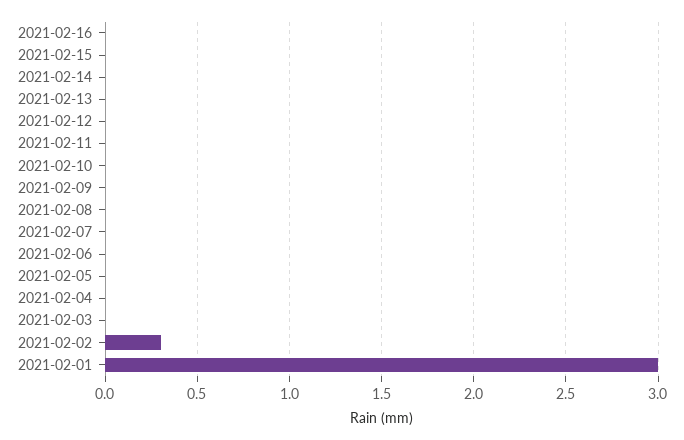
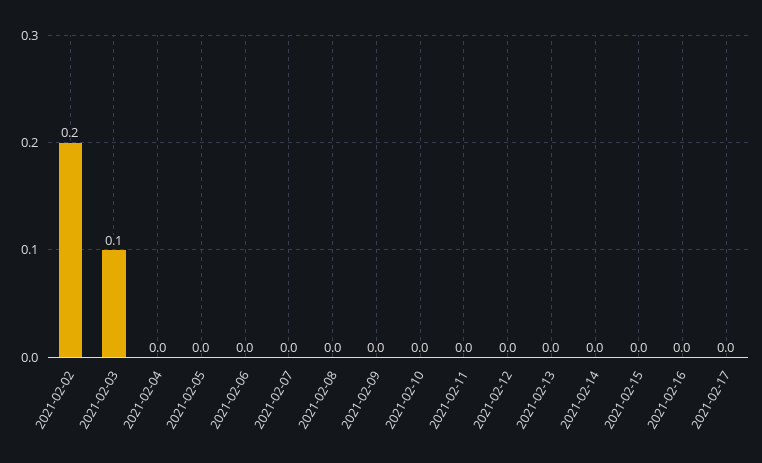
2021-02-03: 0 -> 0.1
2021-02-02: 0.3 -> 0.2
2021-02-01: 3 -> none
2021-02-17: none -> 0

